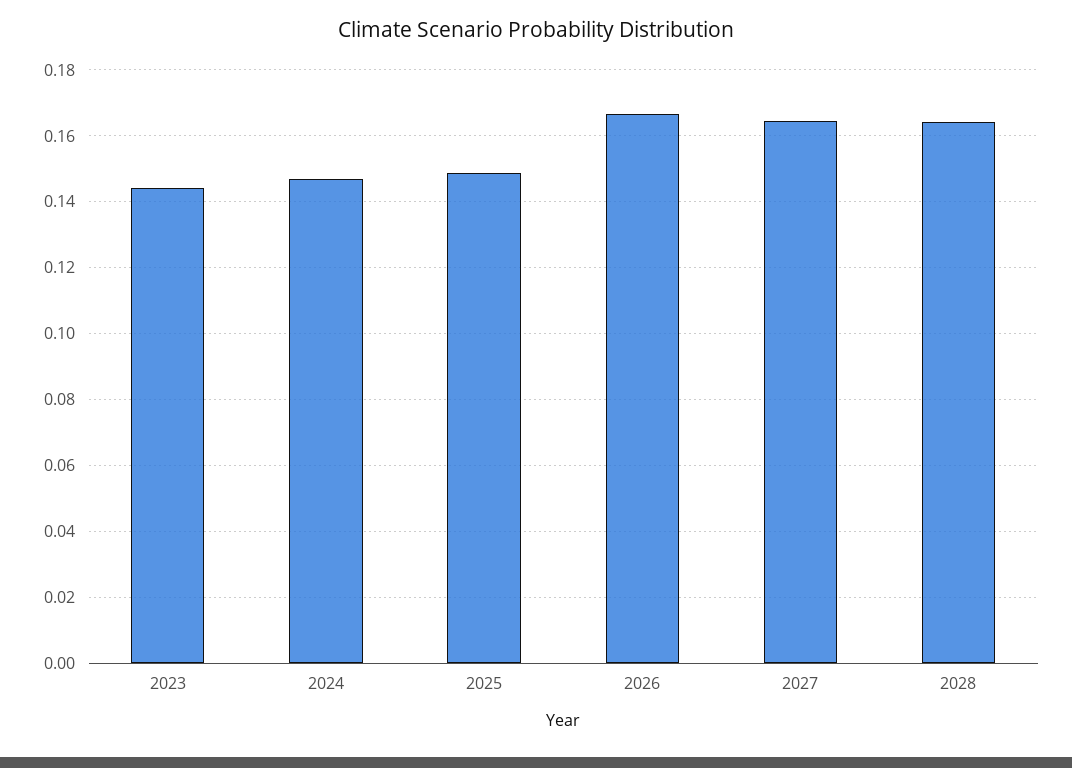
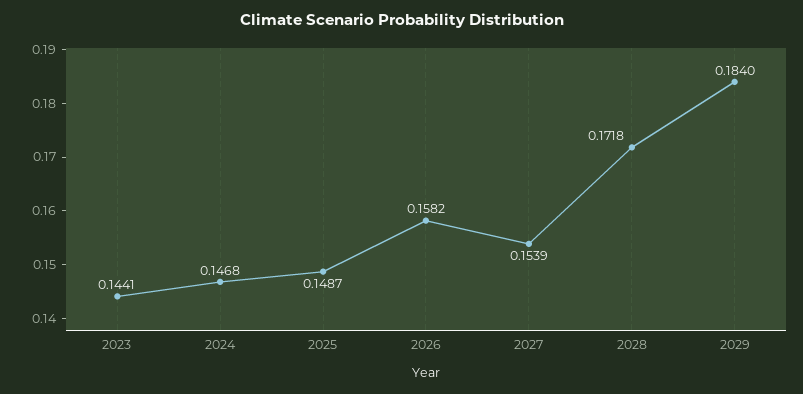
2026: 0.166 -> 0.1582
2027: 0.164 -> 0.1539
2028: 0.164 -> 0.1718
2029: none -> 0.184

